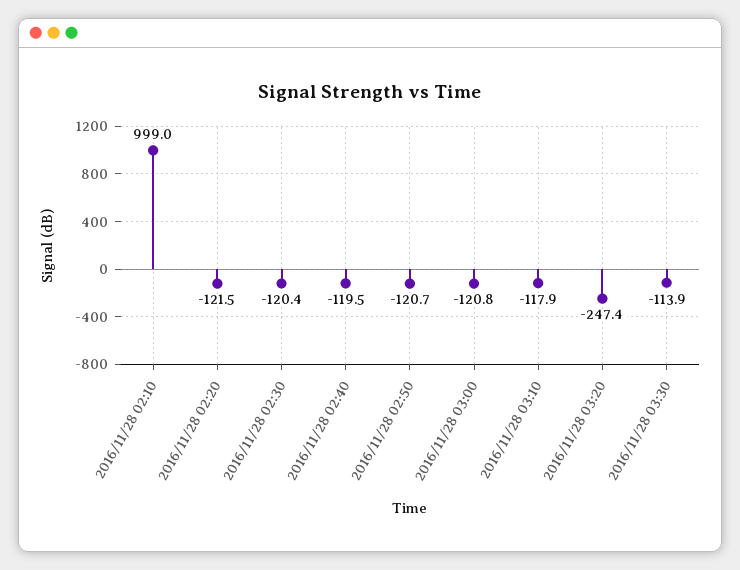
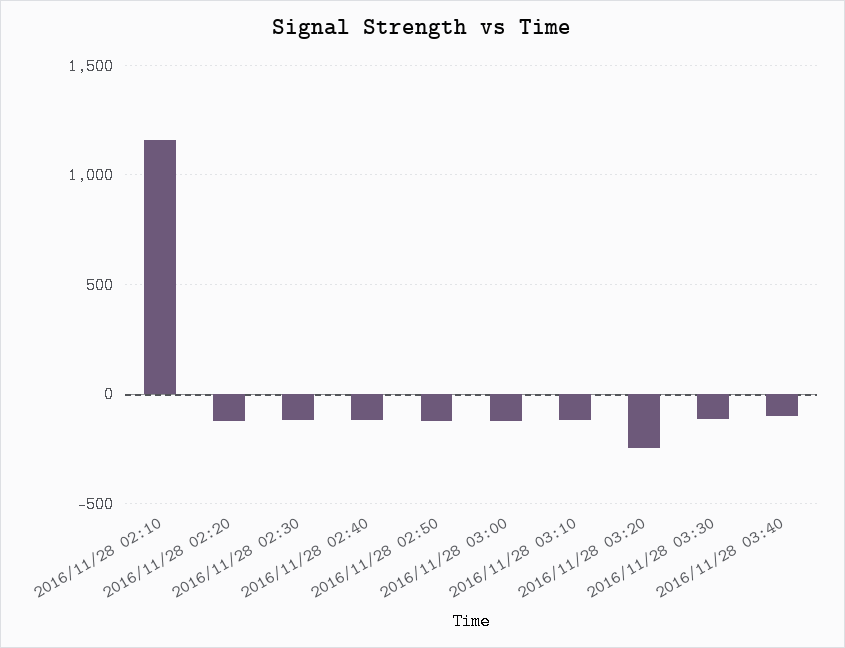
2016/11/28 02:10: 999 -> 1150
2016/11/28 03:40: none -> -100

